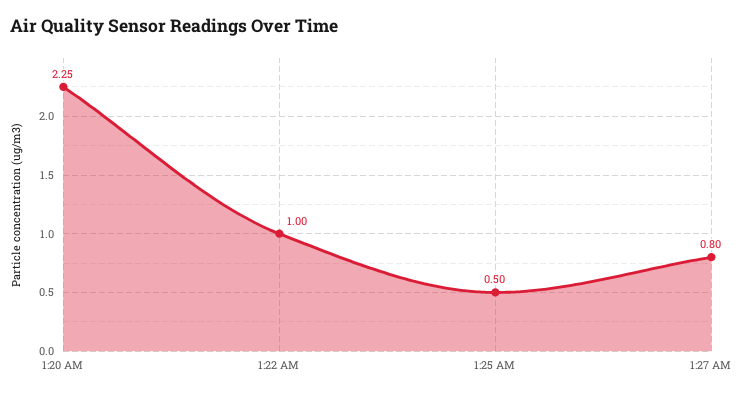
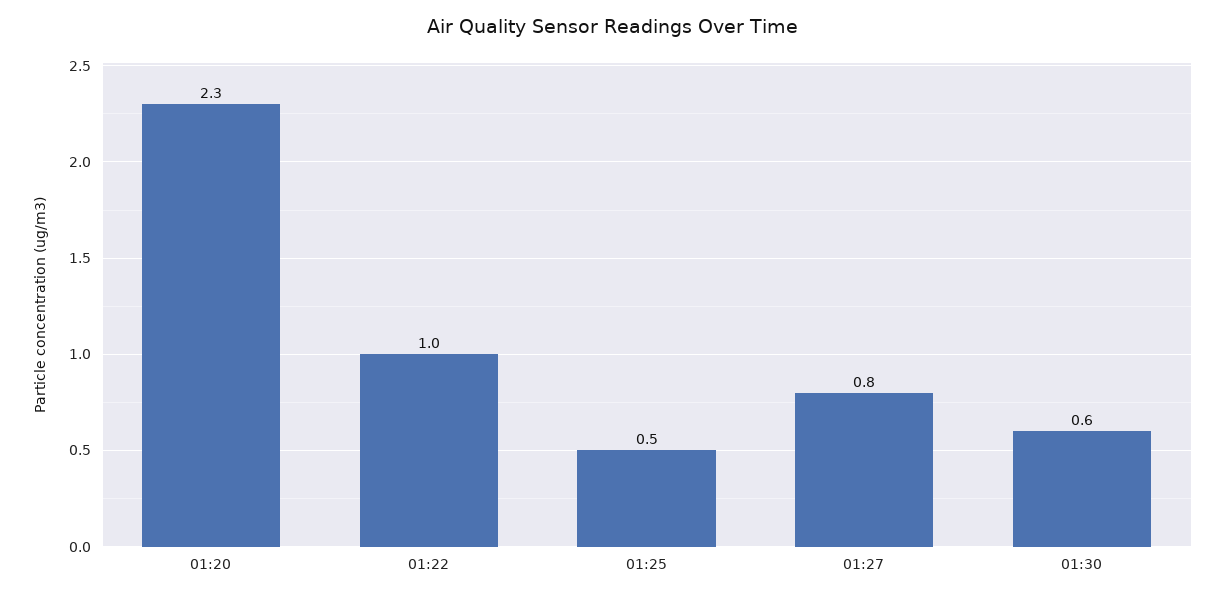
1:20 AM: 2.25 -> 2.3
01:30: none -> 0.6

